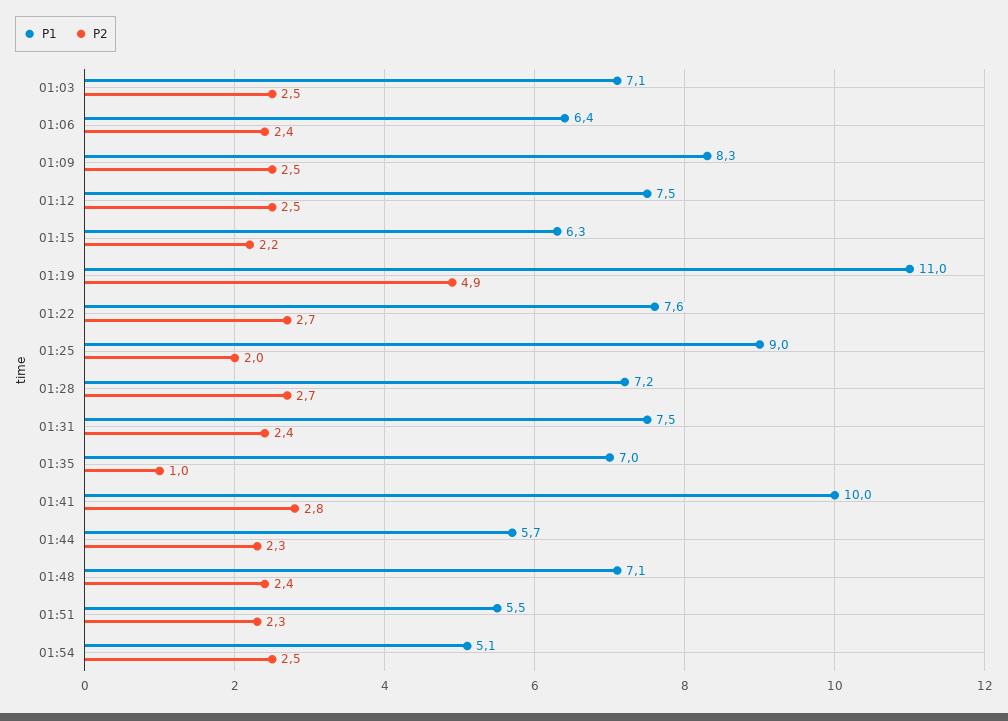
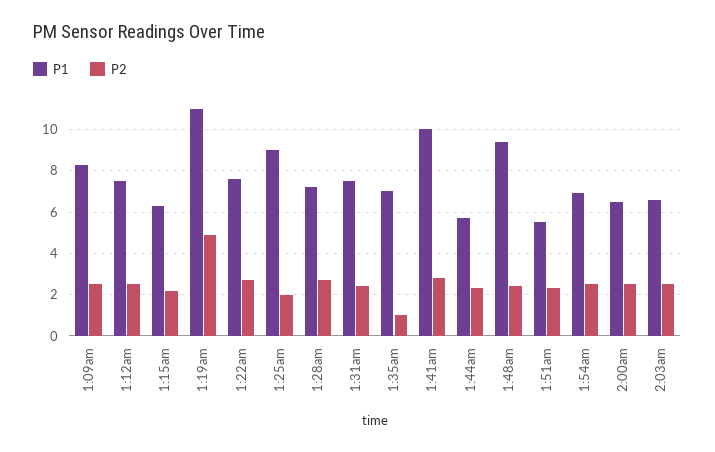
P1, 01:03: 7.1 -> none
P2, 01:03: 2.5 -> none
P1, 01:06: 6.4 -> none
P2, 01:06: 2.4 -> none
P1, 01:48: 7.1 -> 9.5
P1, 01:54: 5.1 -> 7
P1, 2:00am: none -> 6.5
P2, 2:00am: none -> 2.5
P1, 2:03am: none -> 6.5
P2, 2:03am: none -> 2.5

